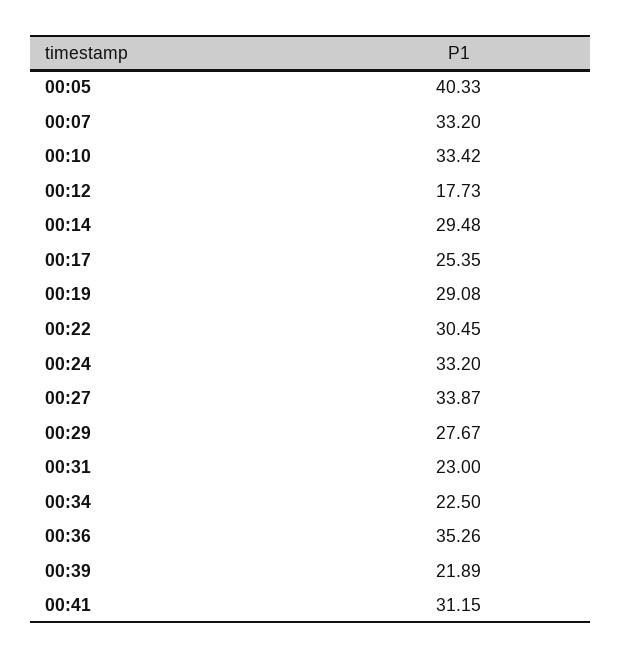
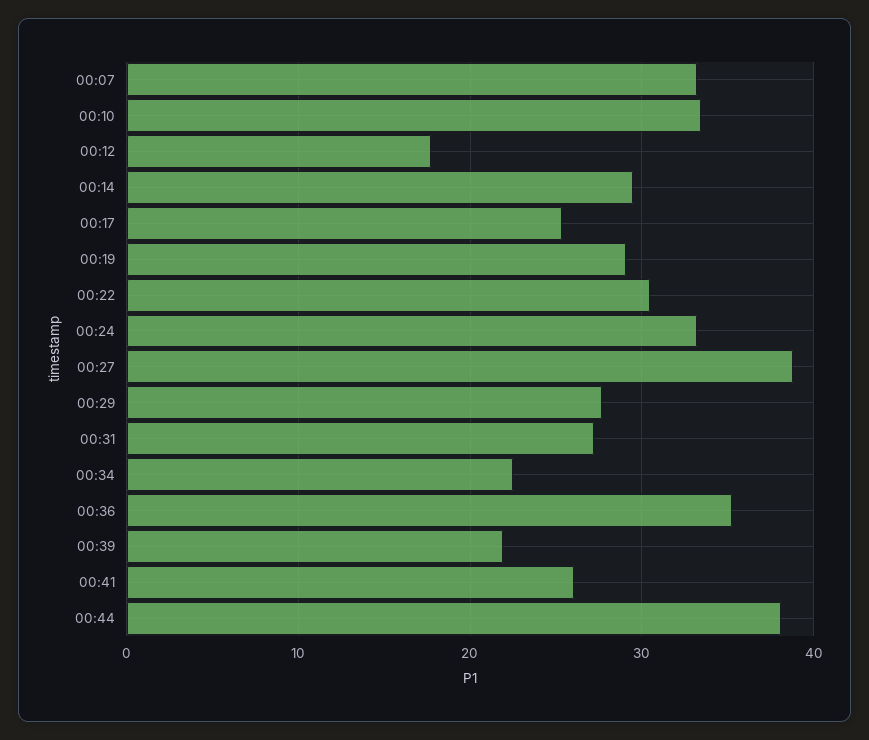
00:05: 40.33 -> none
00:27: 33.87 -> 39
00:31: 23 -> 27
00:41: 31.15 -> 26
00:44: none -> 38

